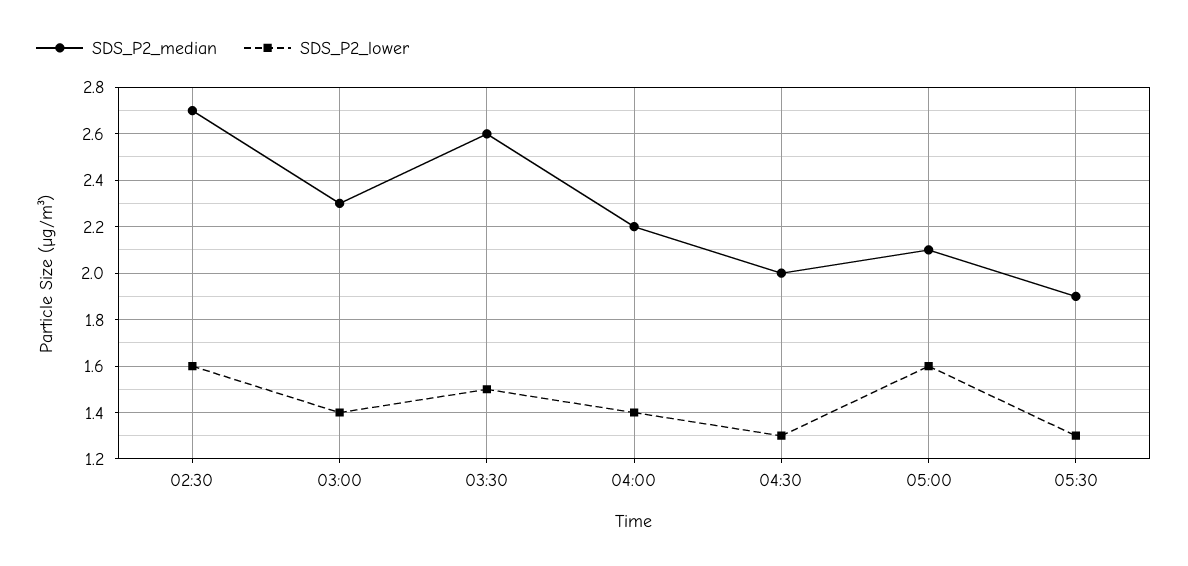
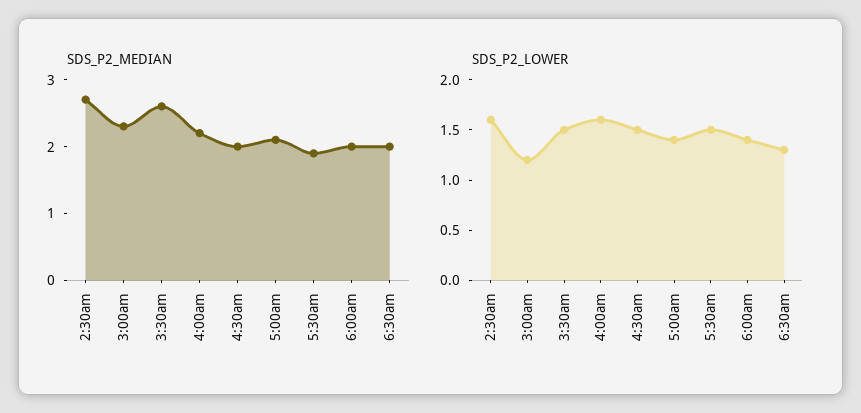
SDS_P2_lower, 03:00: 1.4 -> 1.2
SDS_P2_lower, 04:00: 1.4 -> 1.6
SDS_P2_lower, 04:30: 1.3 -> 1.5
SDS_P2_lower, 05:00: 1.6 -> 1.4
SDS_P2_lower, 05:30: 1.3 -> 1.5
SDS_P2_median, 6:00am: none -> 2
SDS_P2_median, 6:30am: none -> 2
SDS_P2_lower, 6:00am: none -> 1.4
SDS_P2_lower, 6:30am: none -> 1.3

